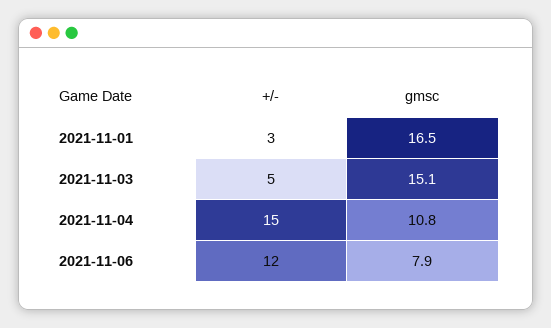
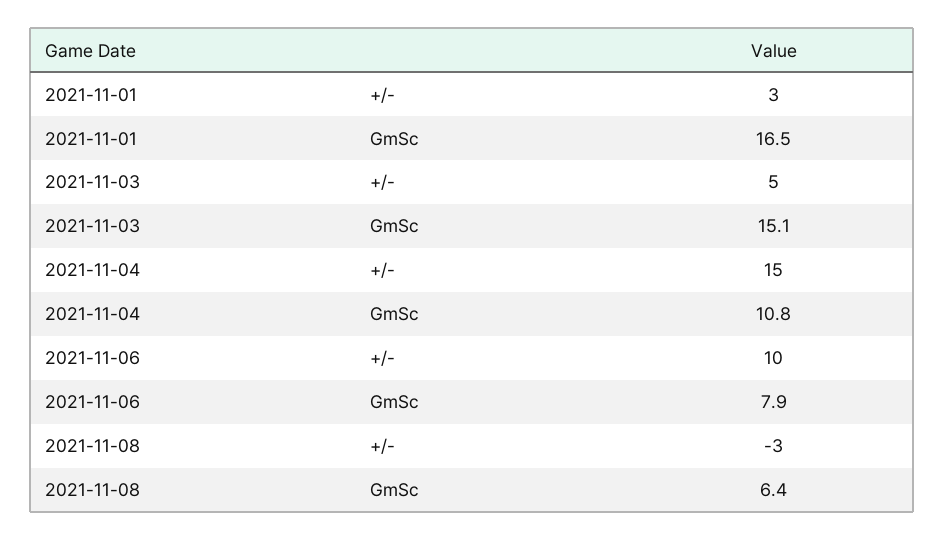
+/-, 2021-11-06: 12 -> 10
+/-, 2021-11-08: none -> -3
gmsc, 2021-11-08: none -> 6.4

